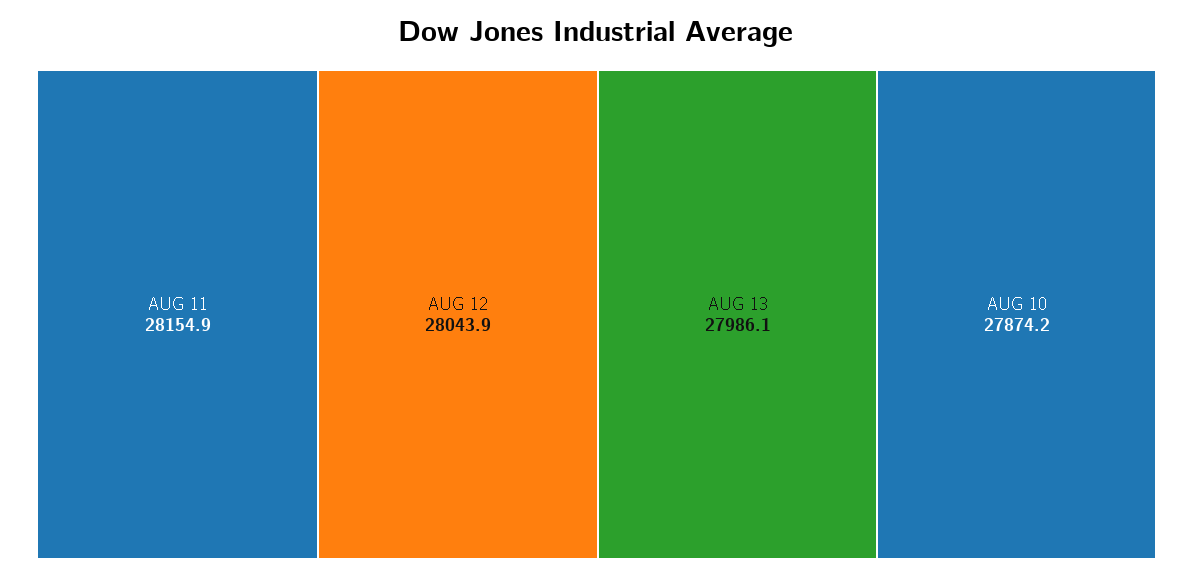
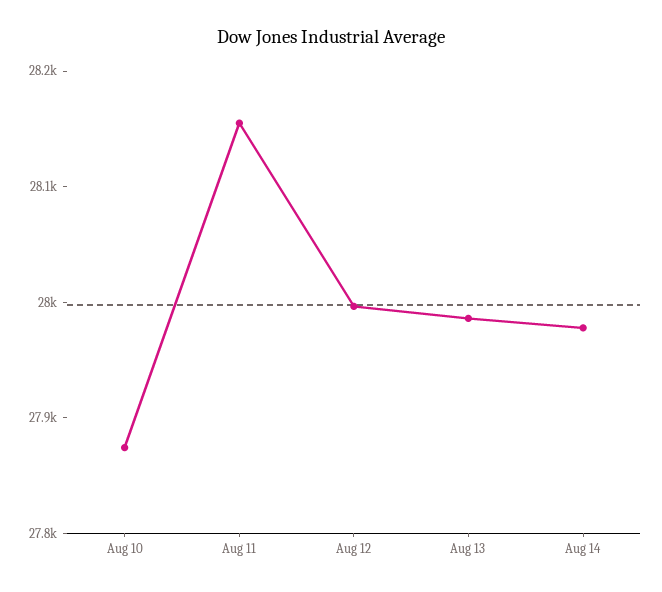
AUG 12: 28043.9 -> 28000
Aug 14: none -> 27980

